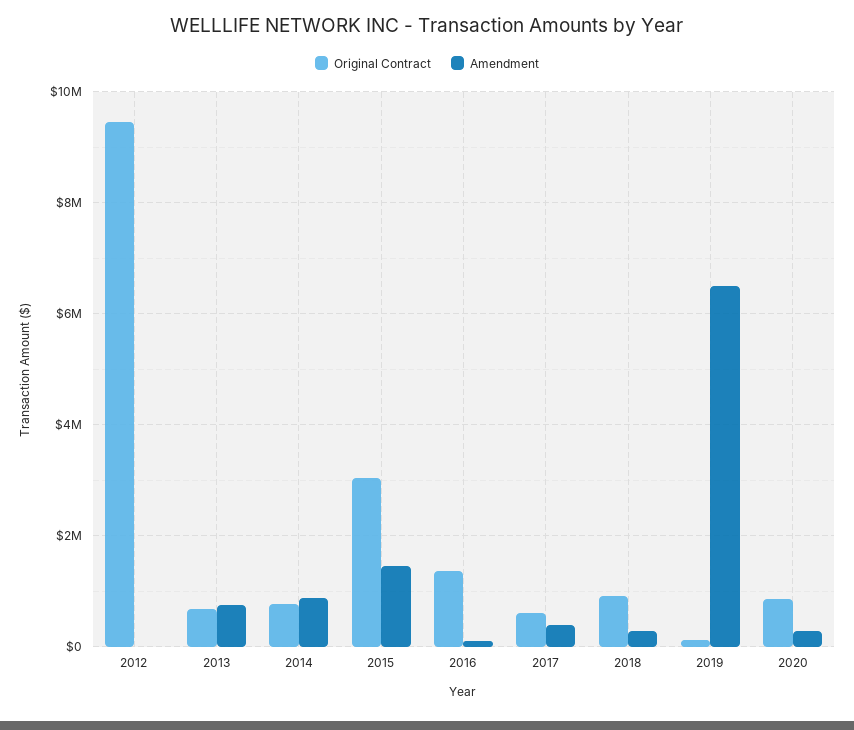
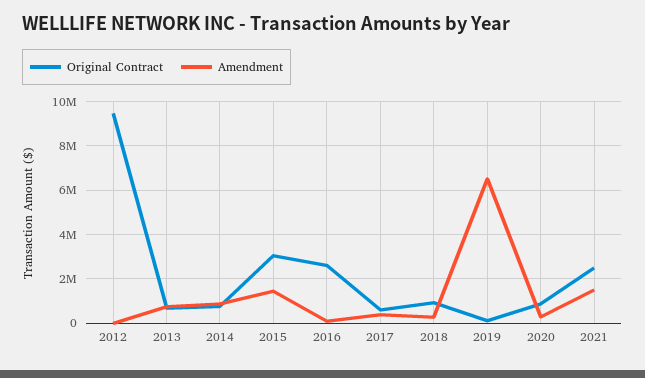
Original Contract, 2016: 1400000 -> 2500000
Original Contract, 2021: none -> 2500000
Amendment, 2021: none -> 1500000

